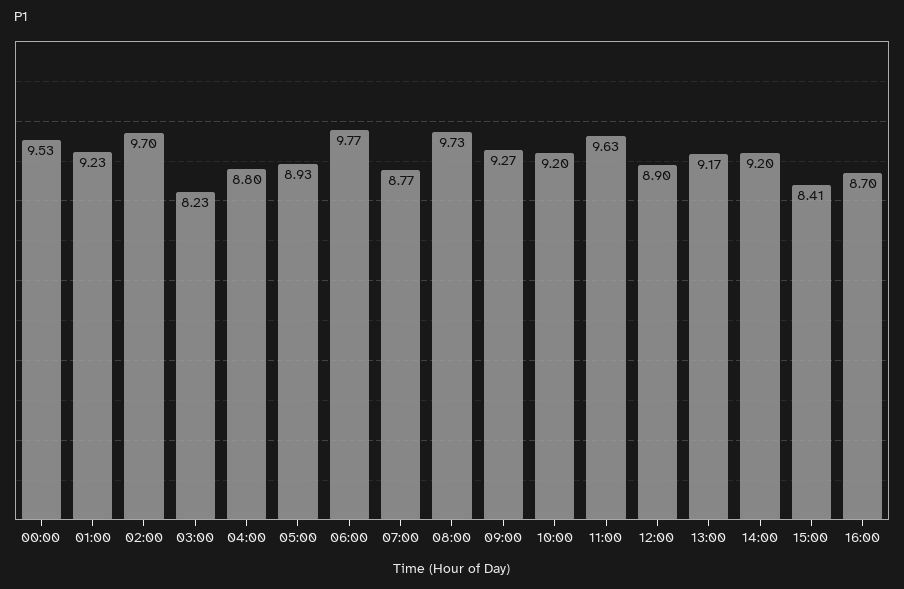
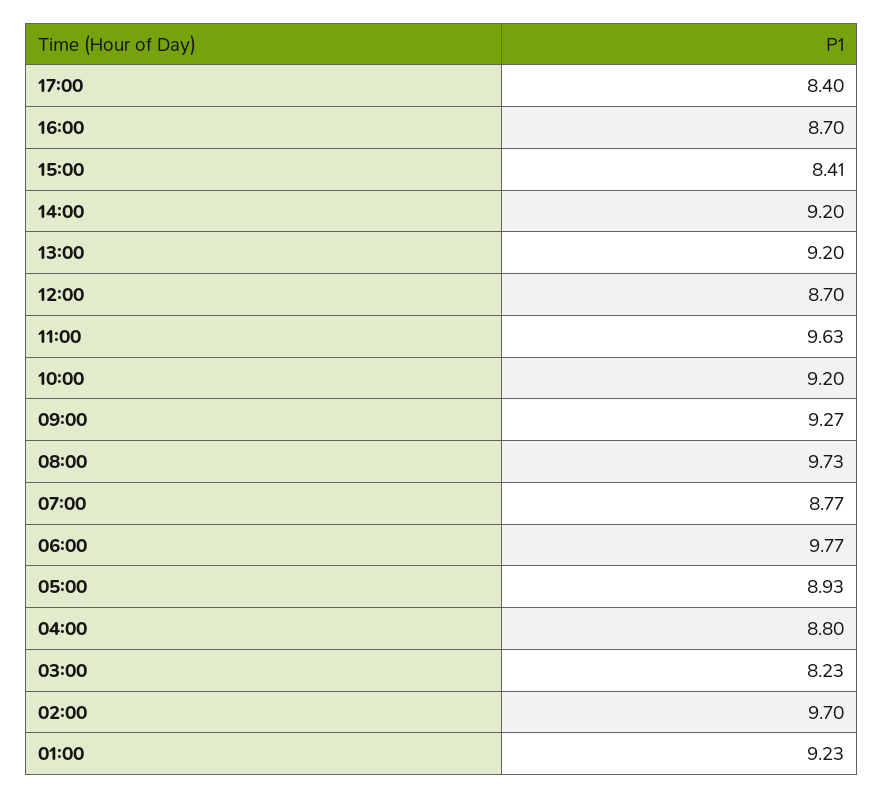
00:00: 9.53 -> none
12:00: 8.9 -> 8.7
13:00: 9.17 -> 9.2
17:00: none -> 8.4

